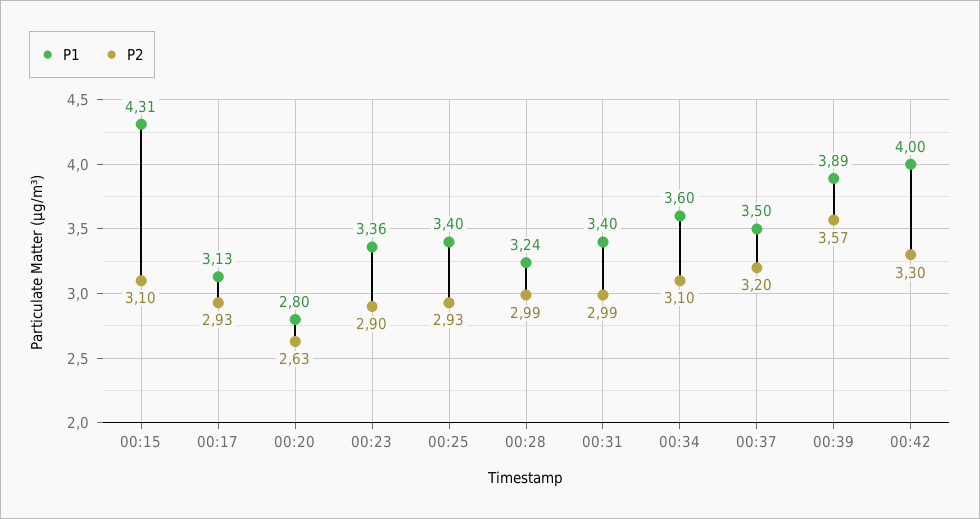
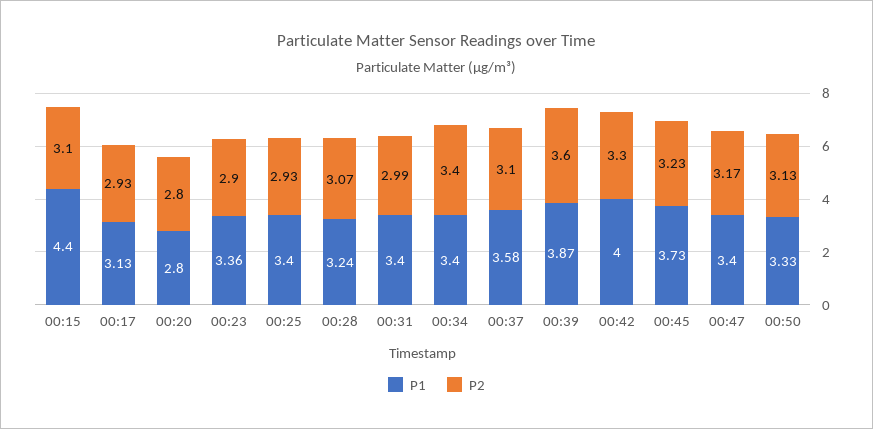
P1, 00:15: 4.31 -> 4.4
P2, 00:20: 2.63 -> 2.8
P2, 00:28: 2.99 -> 3.07
P1, 00:34: 3.6 -> 3.4
P2, 00:34: 3.1 -> 3.4
P1, 00:37: 3.5 -> 3.58
P2, 00:37: 3.2 -> 3.1
P1, 00:39: 3.89 -> 3.87
P2, 00:39: 3.57 -> 3.6
P1, 00:45: none -> 3.73
P2, 00:45: none -> 3.23
P1, 00:47: none -> 3.4
P2, 00:47: none -> 3.17
P1, 00:50: none -> 3.33
P2, 00:50: none -> 3.13

